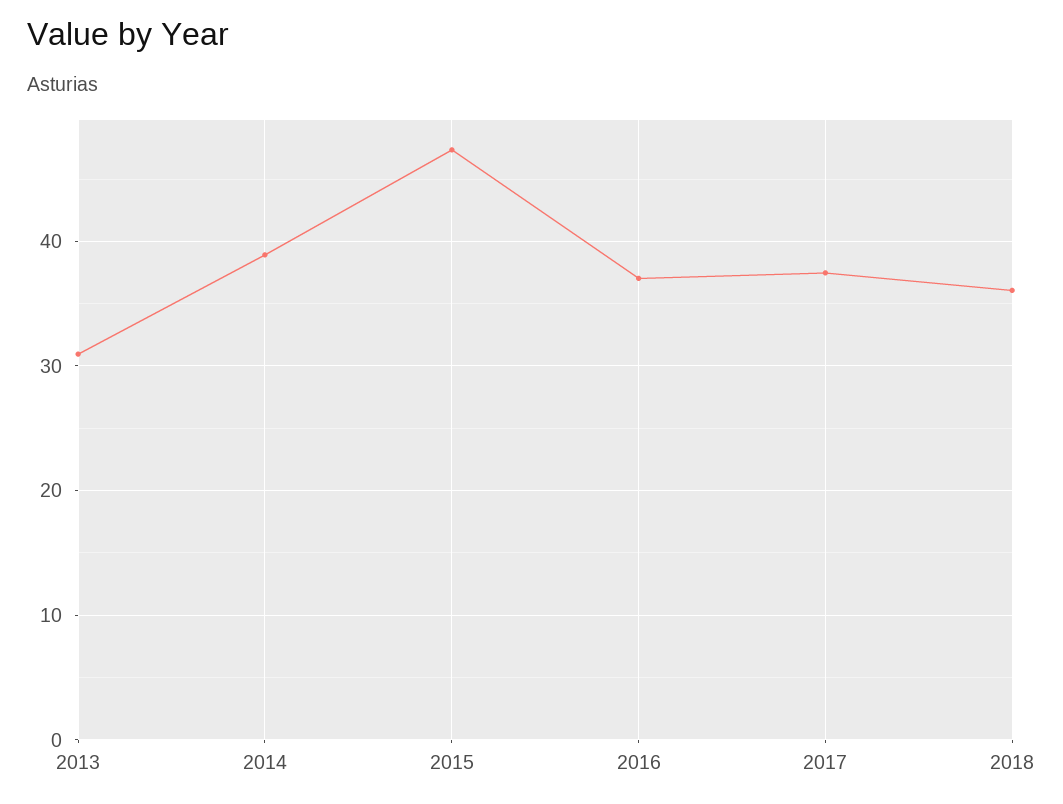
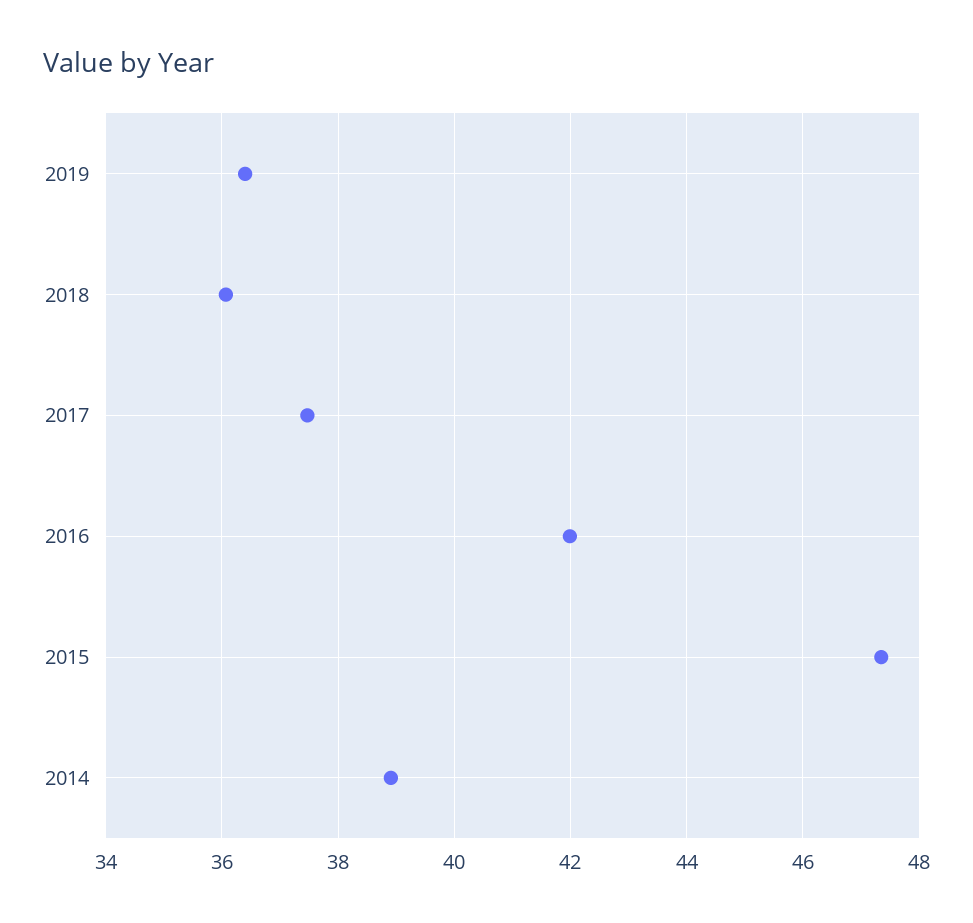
2013: 31 -> none
2016: 37 -> 42
2019: none -> 36.4

